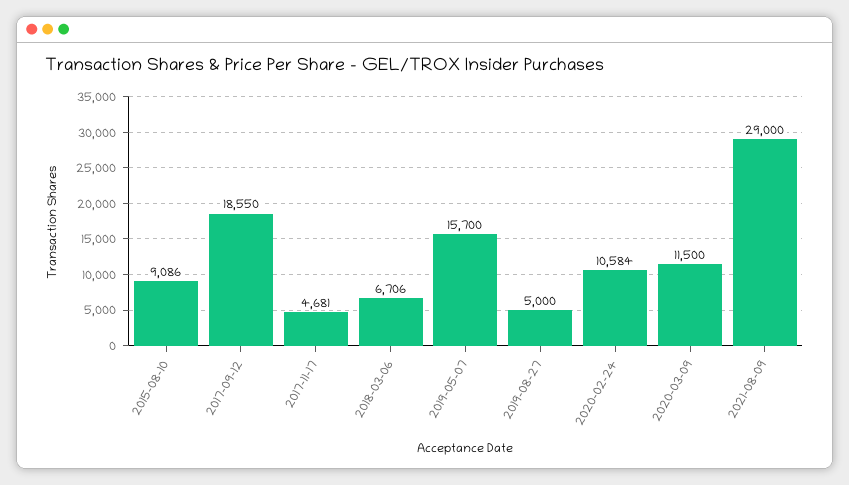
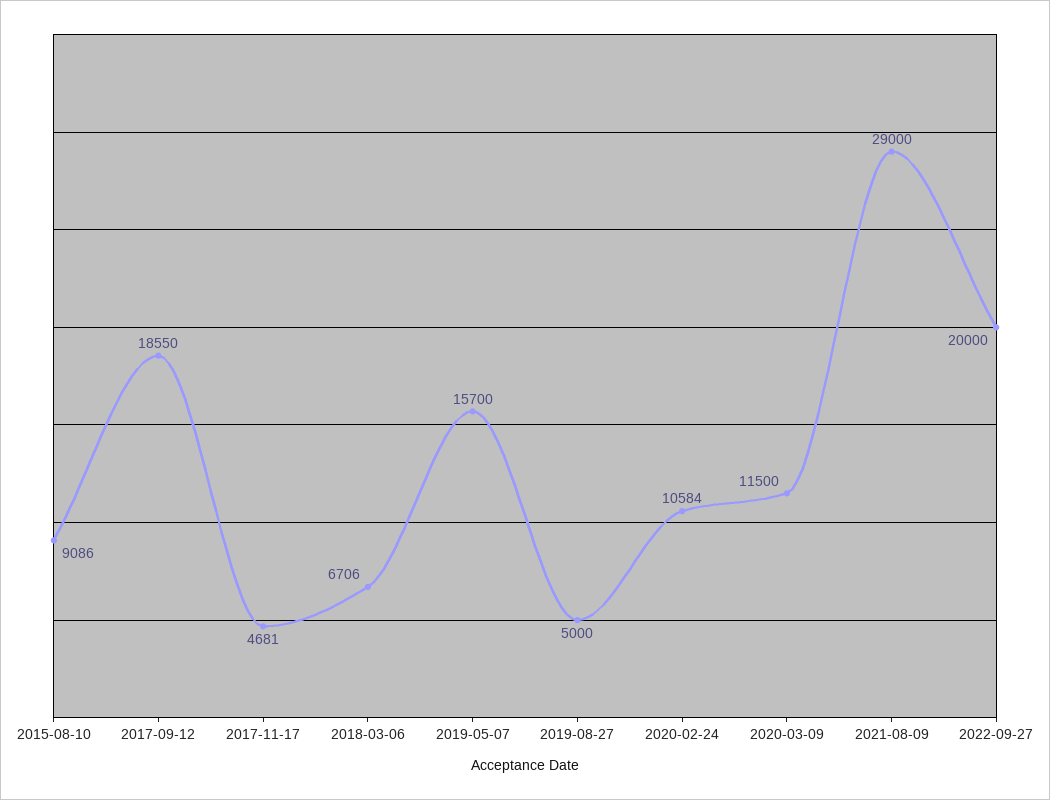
2022-09-27: none -> 20000

